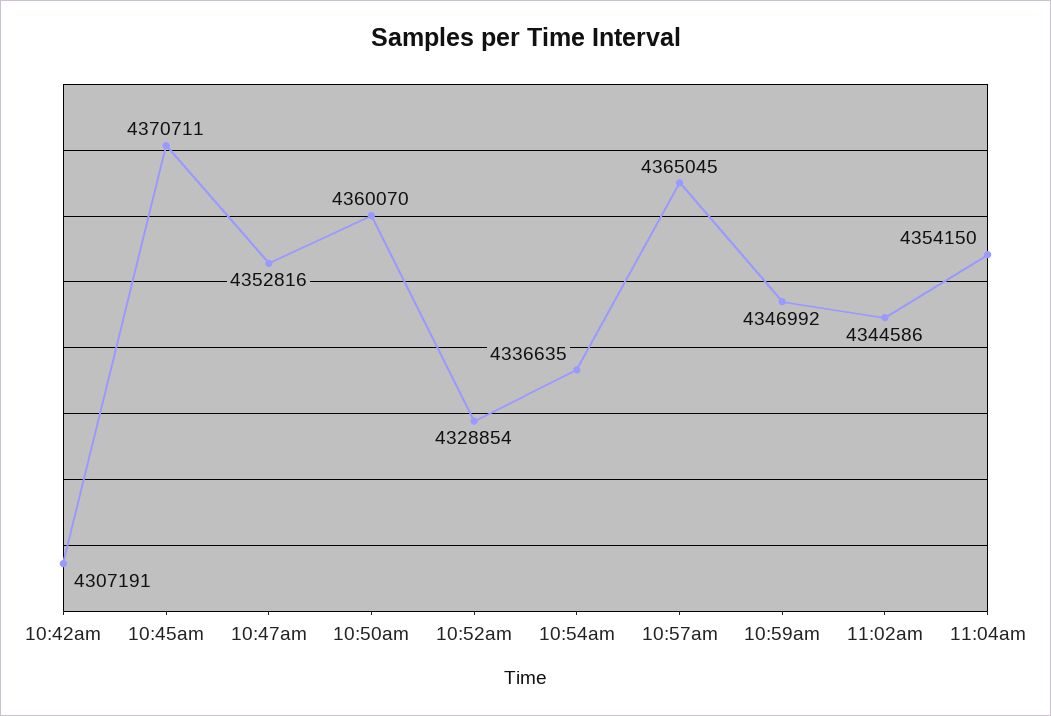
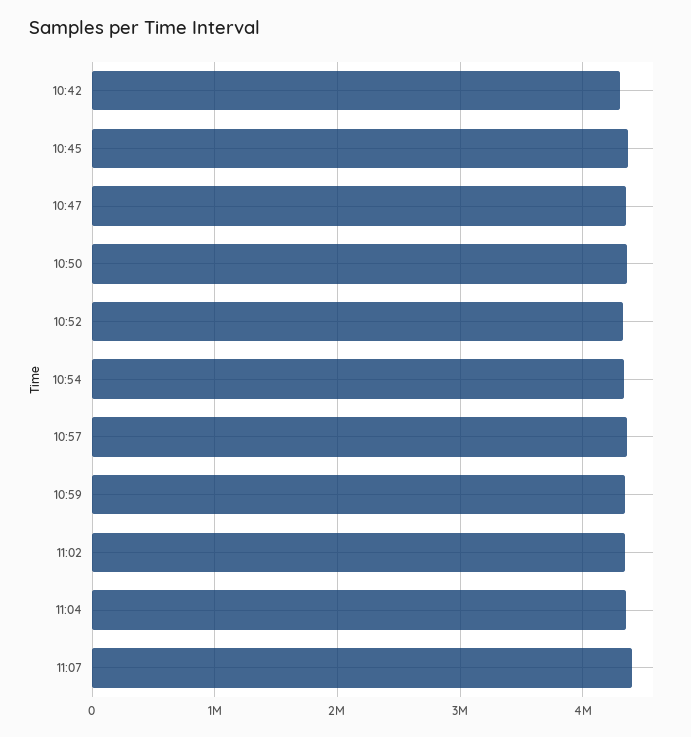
11:07: none -> 4400000

